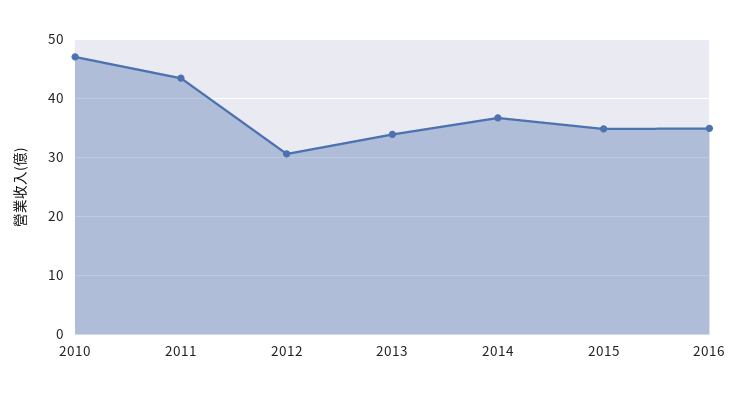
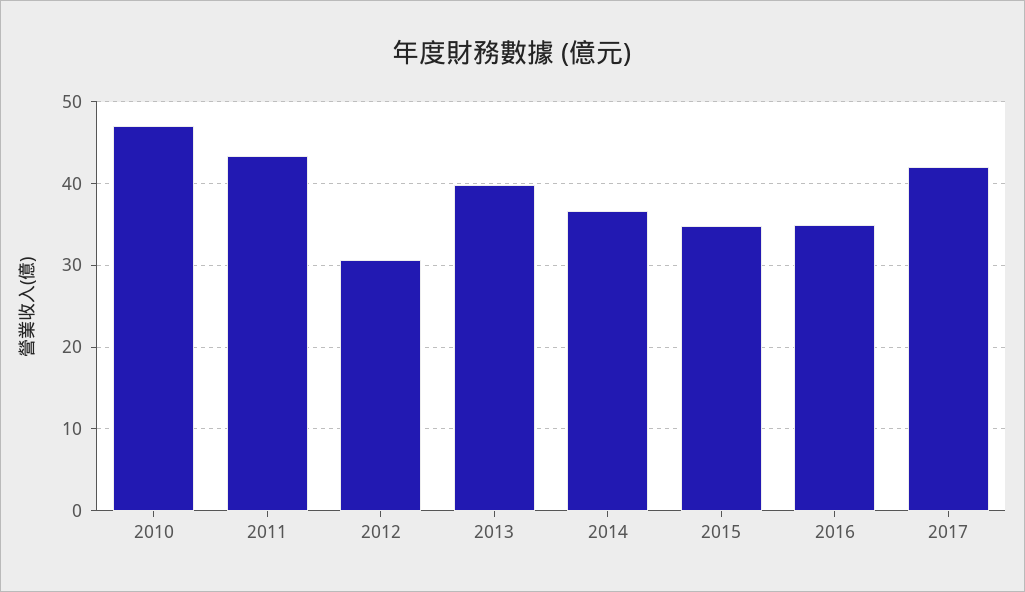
2013: 34 -> 40
2017: none -> 42

